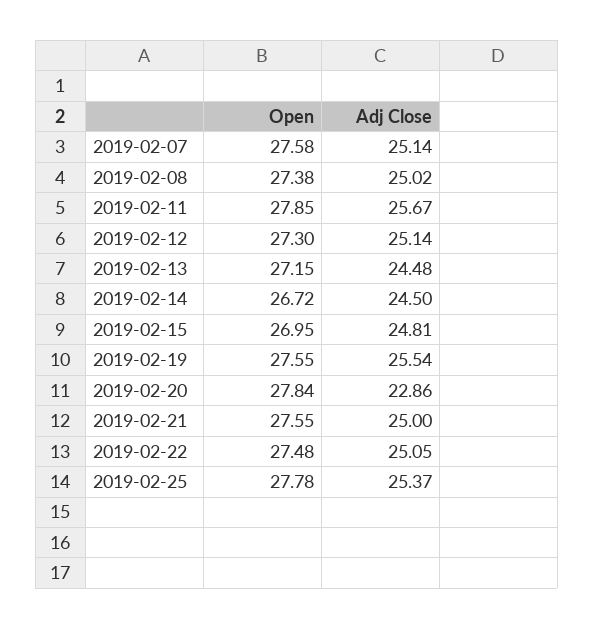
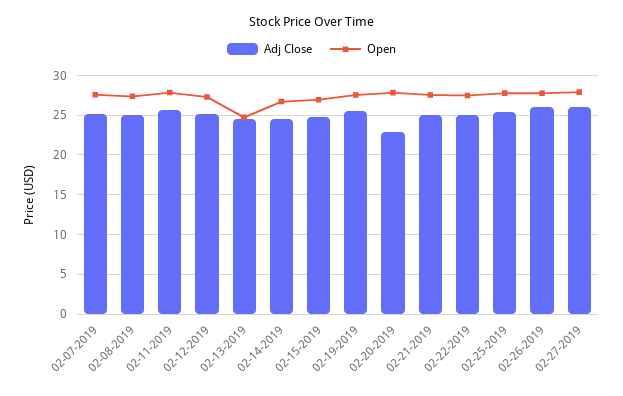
Open, 2019-02-13: 27.15 -> 25
Adj Close, 02-26-2019: none -> 26
Open, 02-26-2019: none -> 28
Adj Close, 02-27-2019: none -> 26
Open, 02-27-2019: none -> 28

